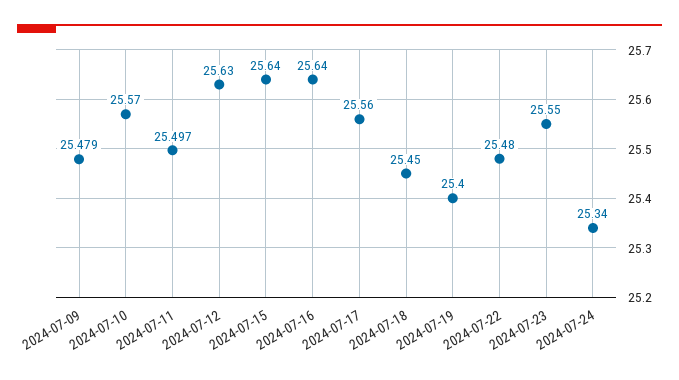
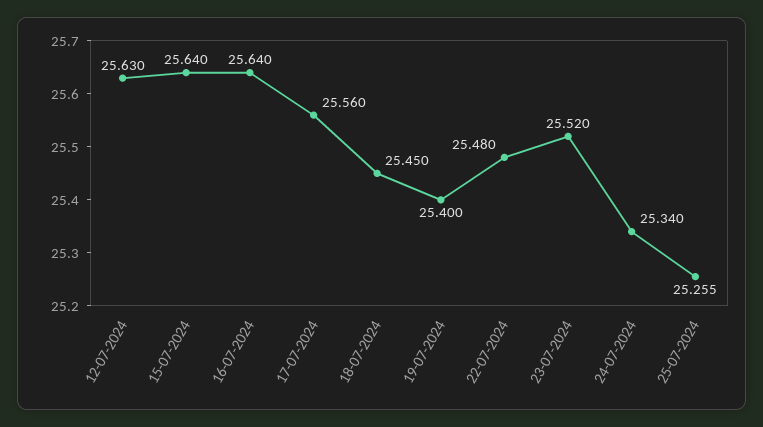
2024-07-09: 25.479 -> none
2024-07-10: 25.57 -> none
2024-07-11: 25.497 -> none
2024-07-23: 25.55 -> 25.52
25-07-2024: none -> 25.255

